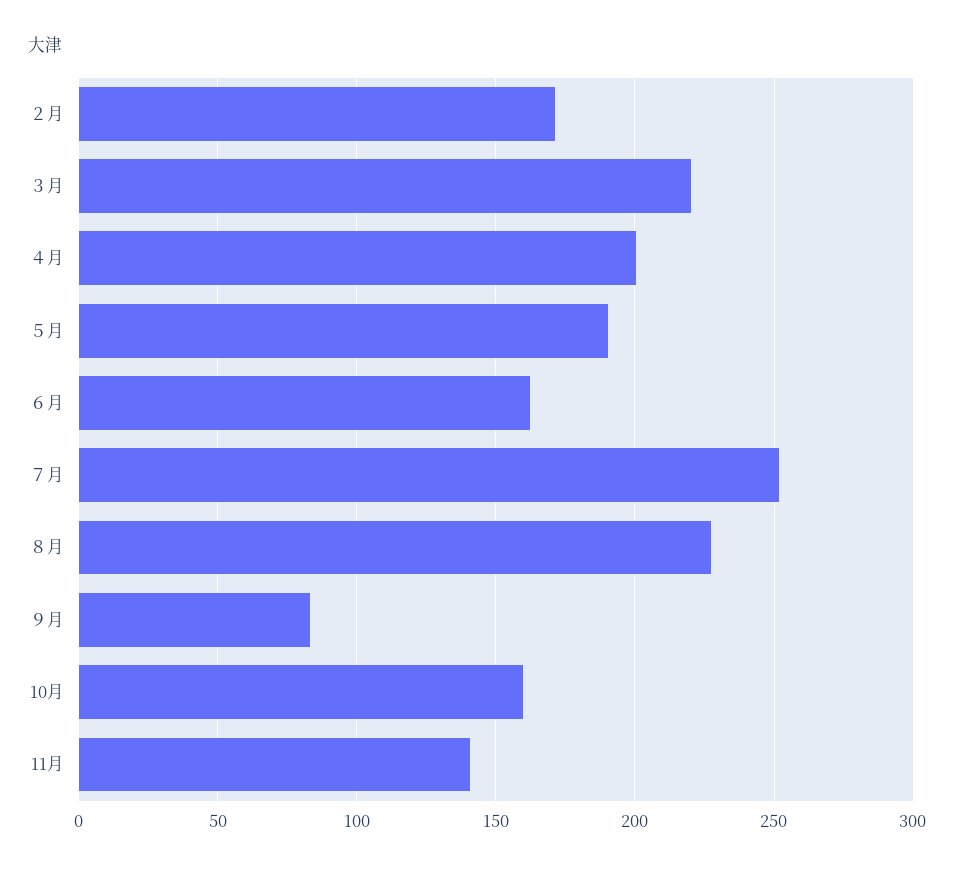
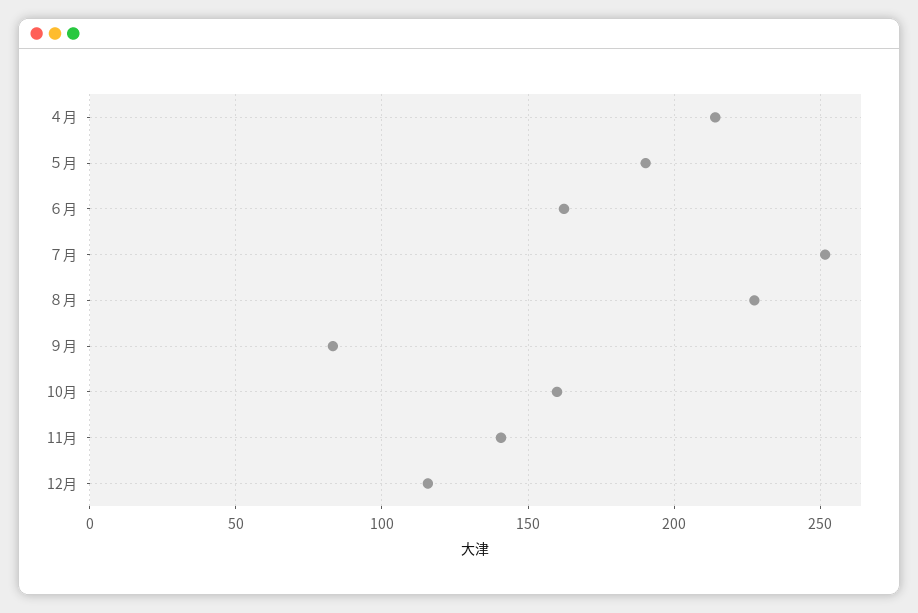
２月: 170 -> none
３月: 220 -> none
４月: 200 -> 215
12月: none -> 115

